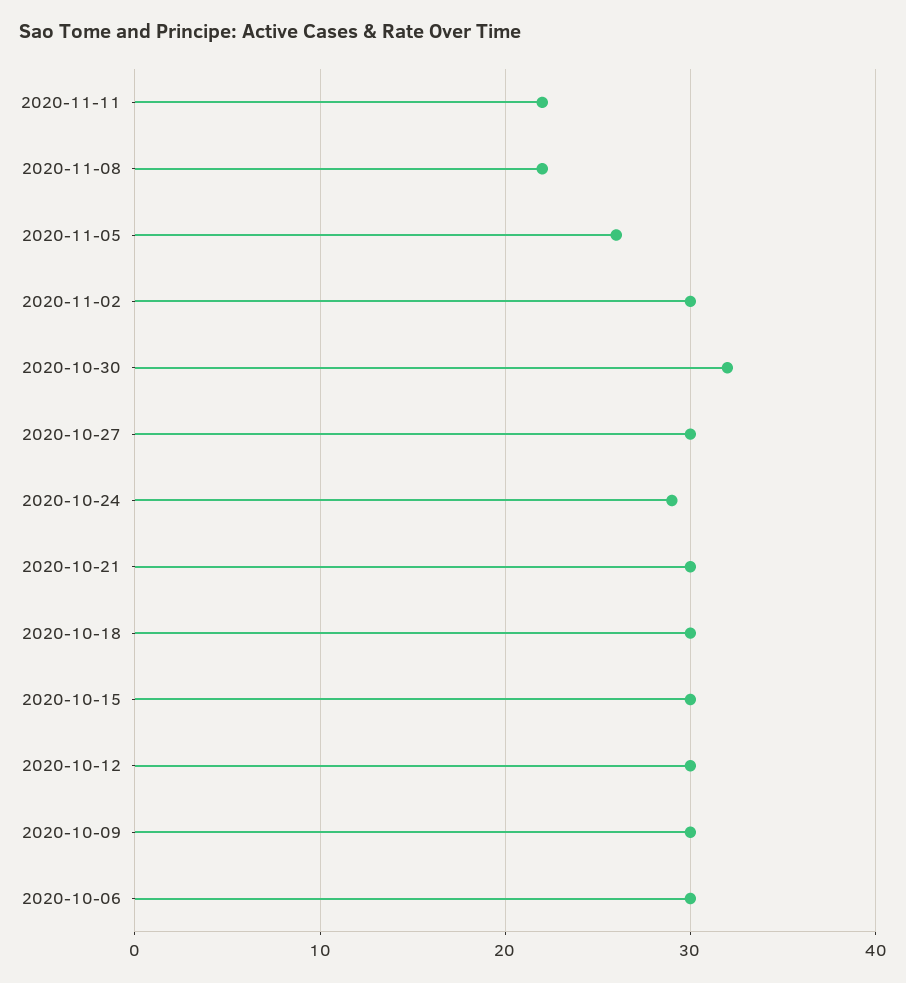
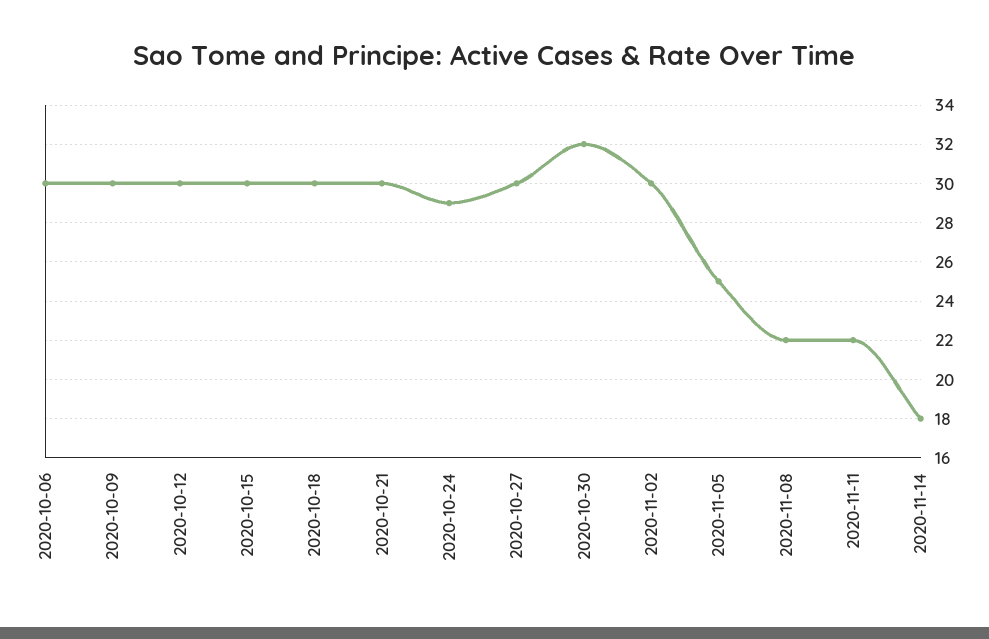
2020-11-05: 26 -> 25
2020-11-14: none -> 18

